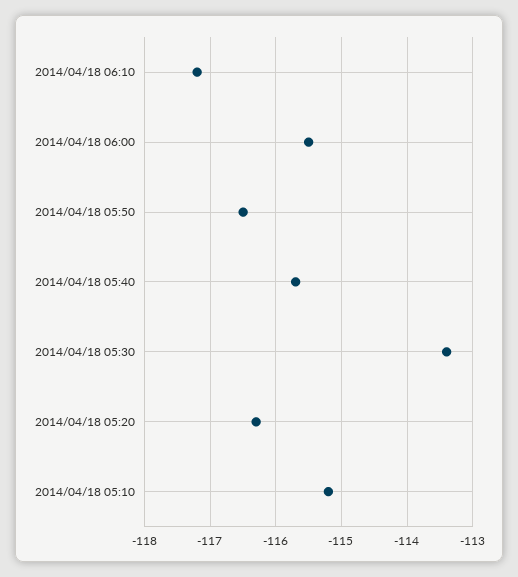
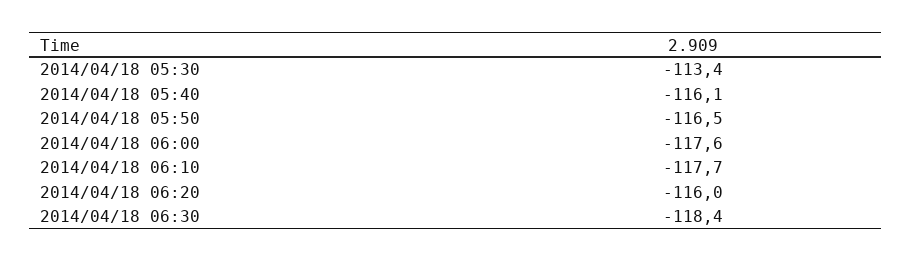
2014/04/18 06:10: -117.2 -> -117.7
2014/04/18 06:00: -115.5 -> -117.6
2014/04/18 05:40: -115.7 -> -116.1
2014/04/18 05:20: -116.3 -> none
2014/04/18 05:10: -115.2 -> none
2014/04/18 06:20: none -> -116
2014/04/18 06:30: none -> -118.4

